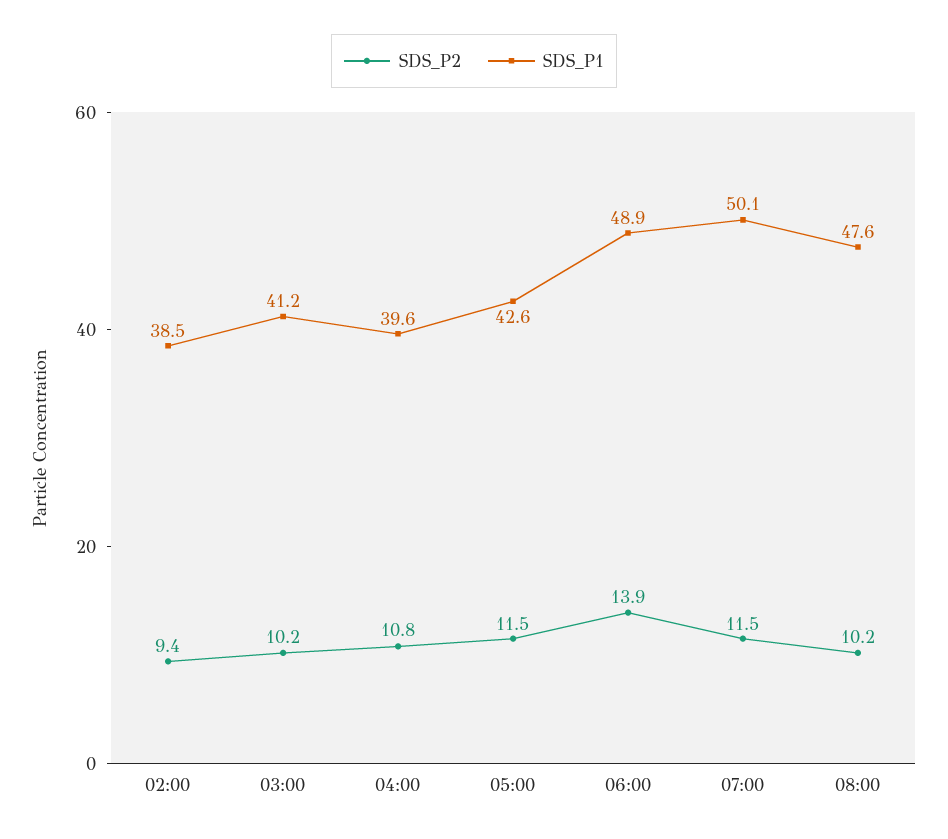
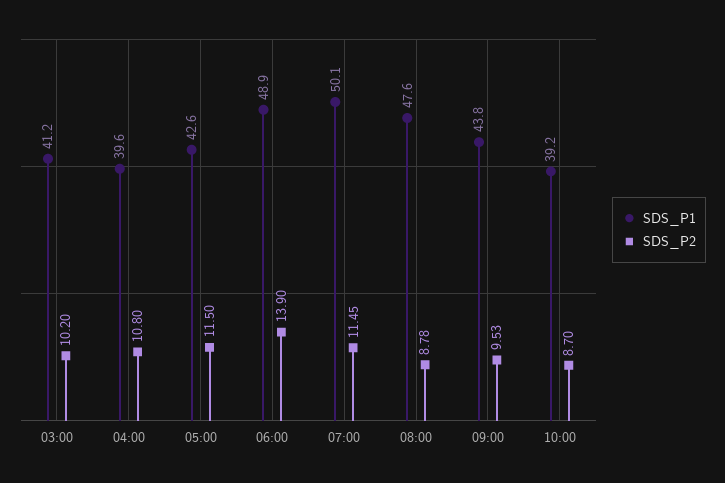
SDS_P2, 02:00: 9.4 -> none
SDS_P1, 02:00: 38.5 -> none
SDS_P2, 08:00: 10.2 -> 8.78
SDS_P1, 09:00: none -> 43.8
SDS_P2, 09:00: none -> 9.53
SDS_P1, 10:00: none -> 39.2
SDS_P2, 10:00: none -> 8.7

